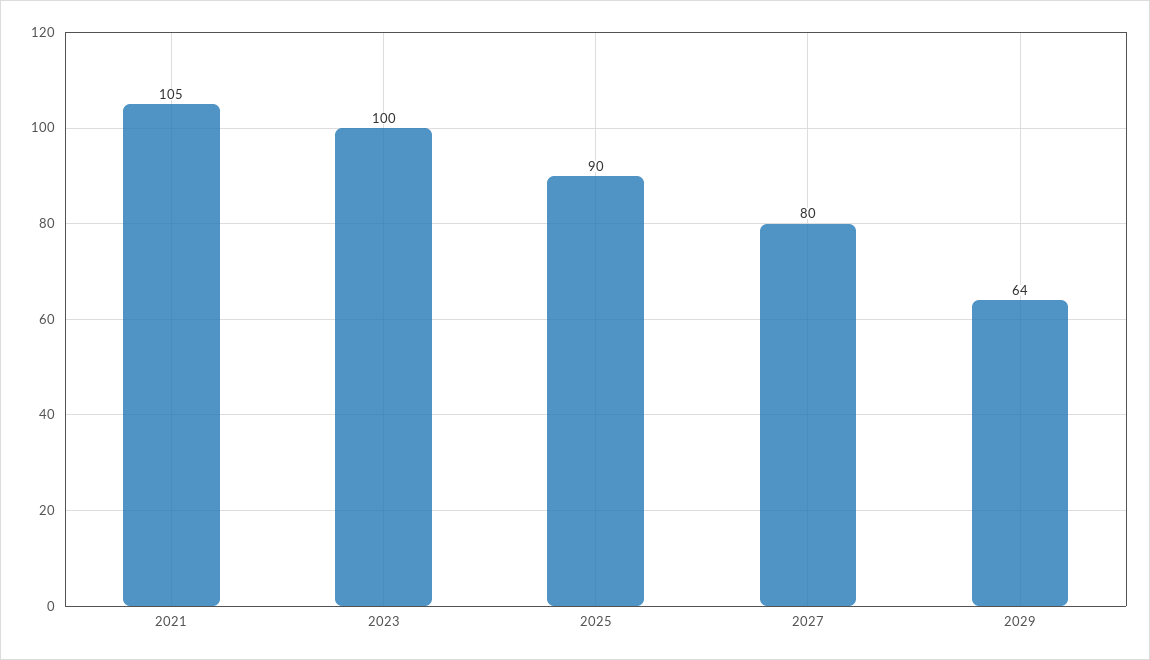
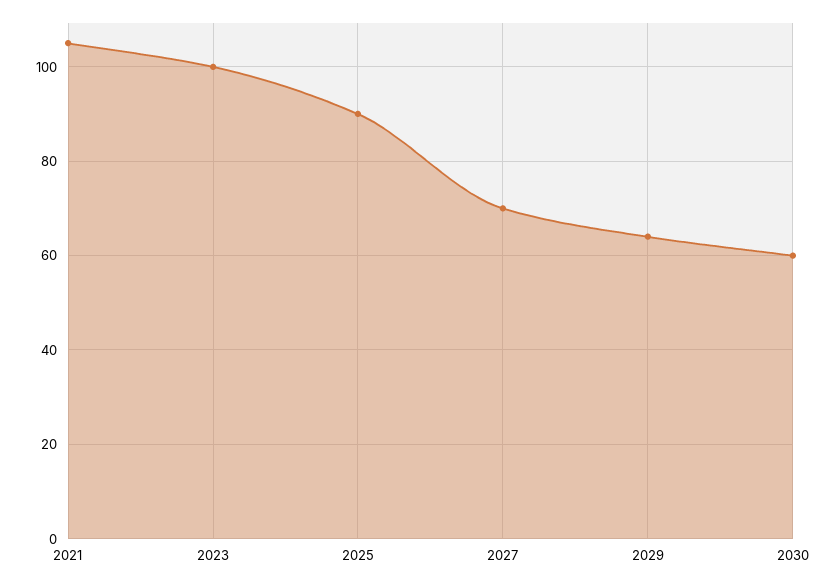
2027: 80 -> 70
2030: none -> 60

